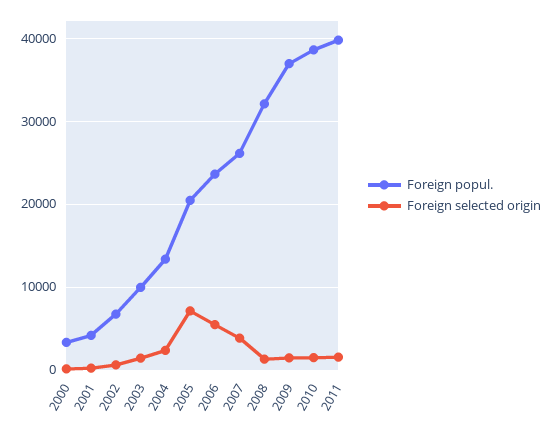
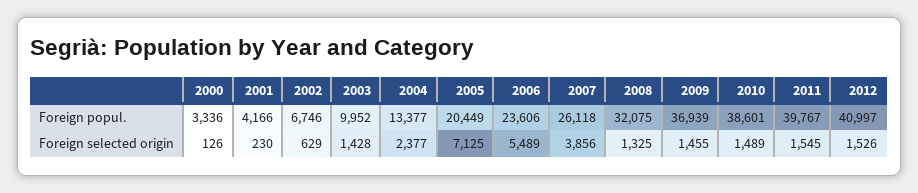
Foreign popul., 2012: none -> 40997
Foreign selected origin, 2012: none -> 1526

